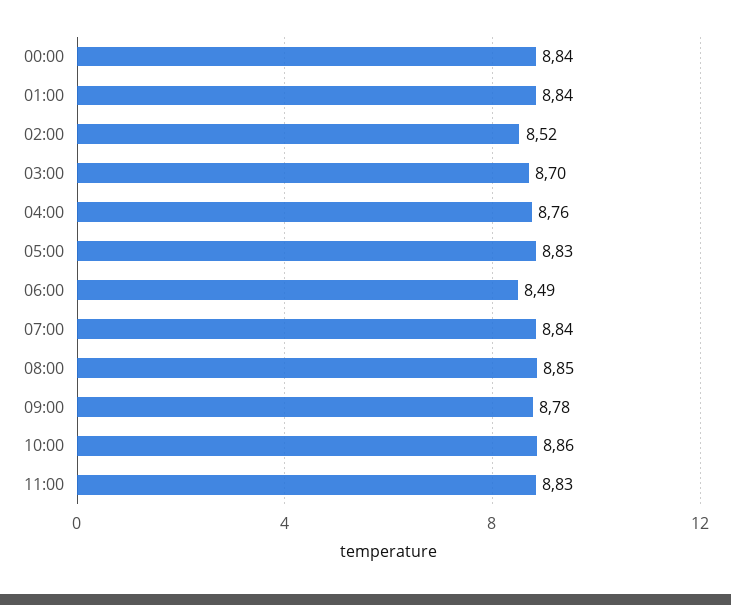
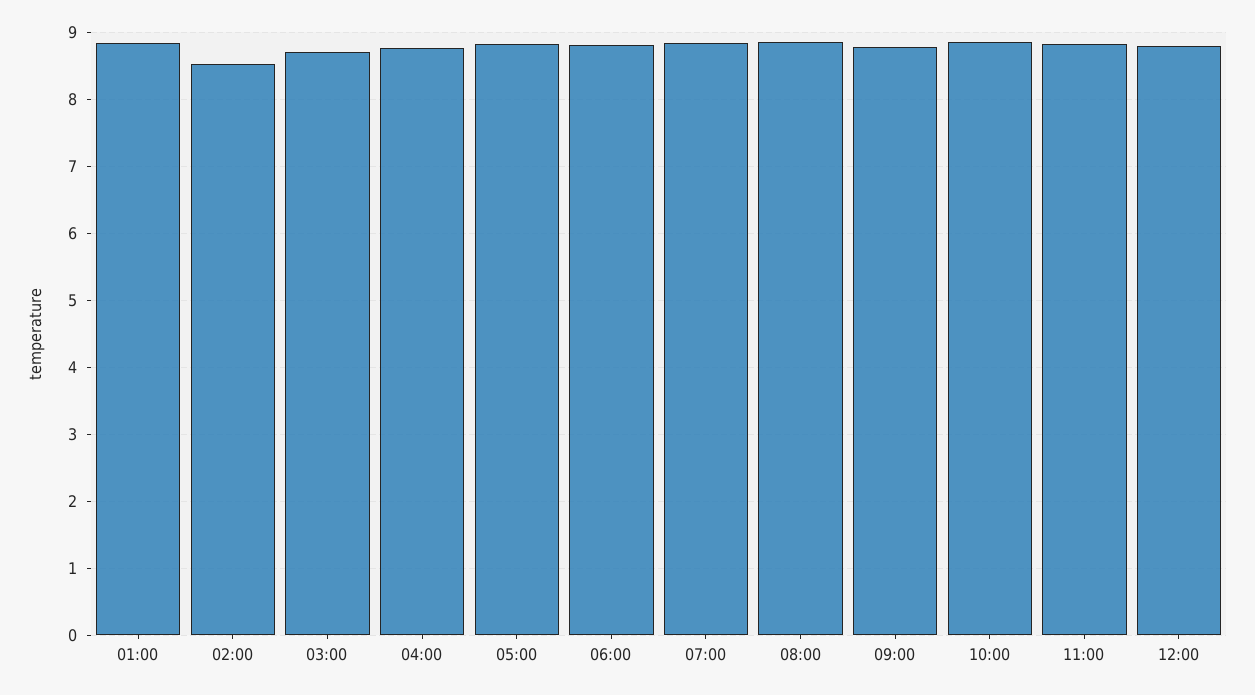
00:00: 8.84 -> none
06:00: 8.49 -> 8.8
12:00: none -> 8.8

